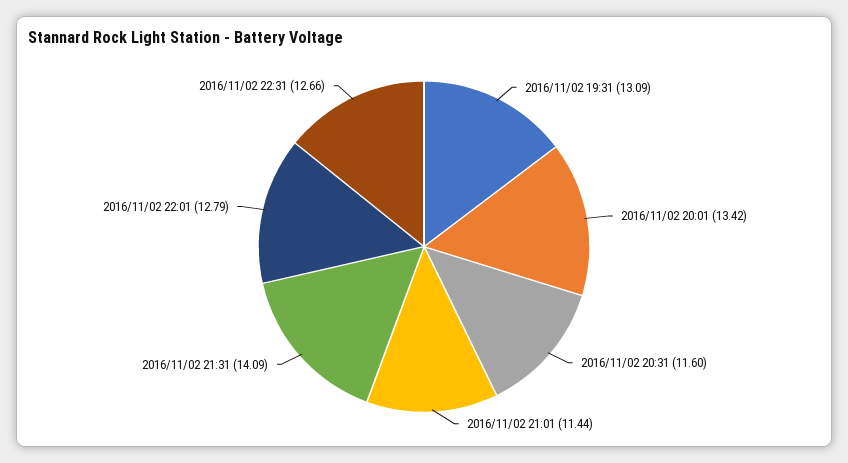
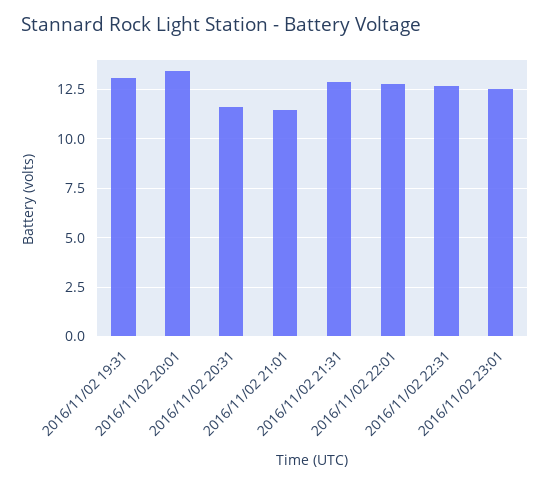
2016/11/02 21:31: 14.09 -> 13
2016/11/02 23:01: none -> 12.5

